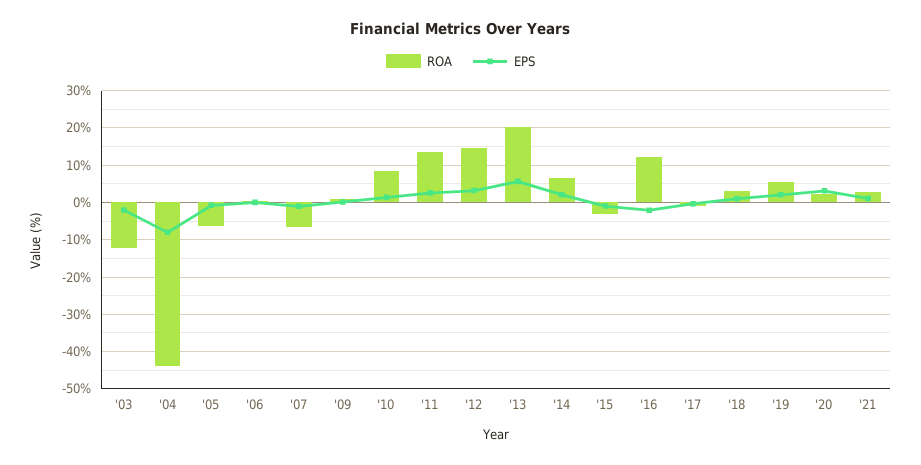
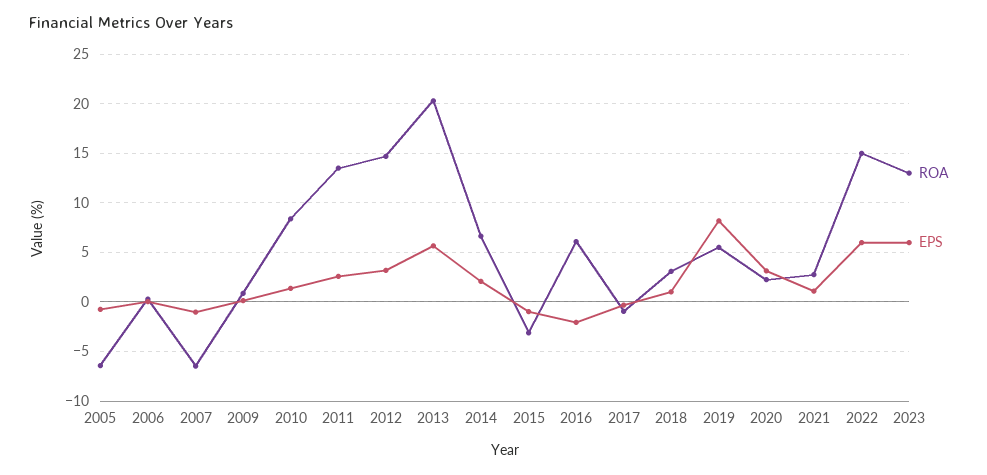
ROA, '03: -12 -> none
EPS, '03: -2 -> none
ROA, '04: -44 -> none
EPS, '04: -8 -> none
ROA, '16: 12 -> 6
EPS, '19: 2 -> 8
ROA, 2022: none -> 15
EPS, 2022: none -> 6
ROA, 2023: none -> 13
EPS, 2023: none -> 6

